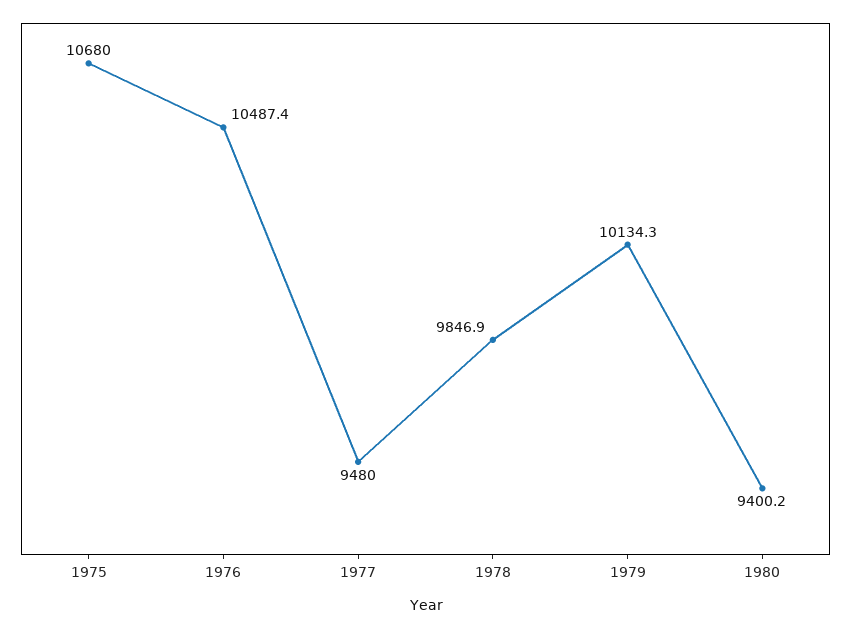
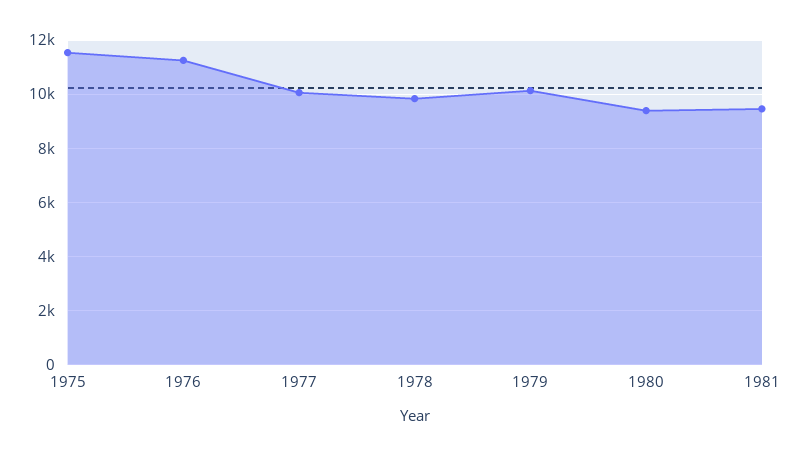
1975: 10680 -> 11500
1976: 10487.4 -> 11250
1977: 9480 -> 10000
1981: none -> 9500

